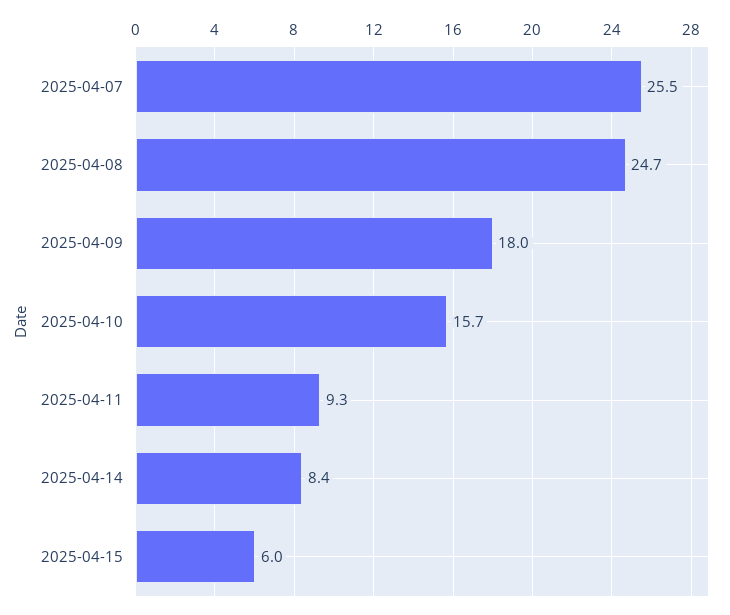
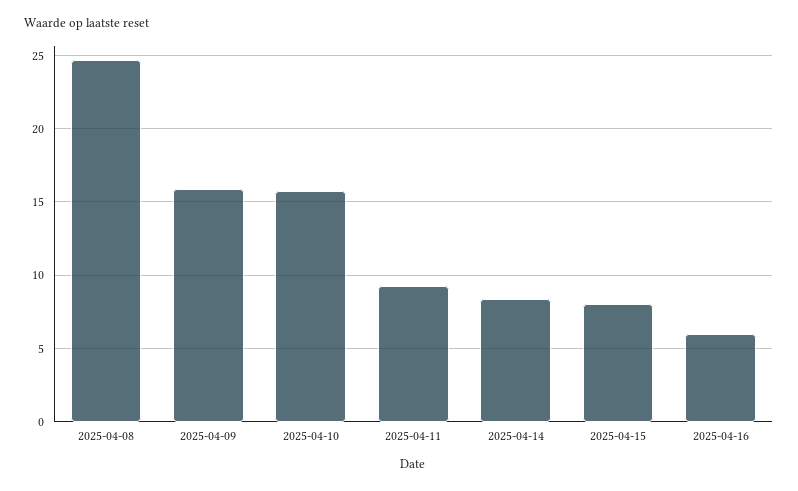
2025-04-07: 25.5 -> none
2025-04-09: 18 -> 16
2025-04-15: 6 -> 8
2025-04-16: none -> 6

